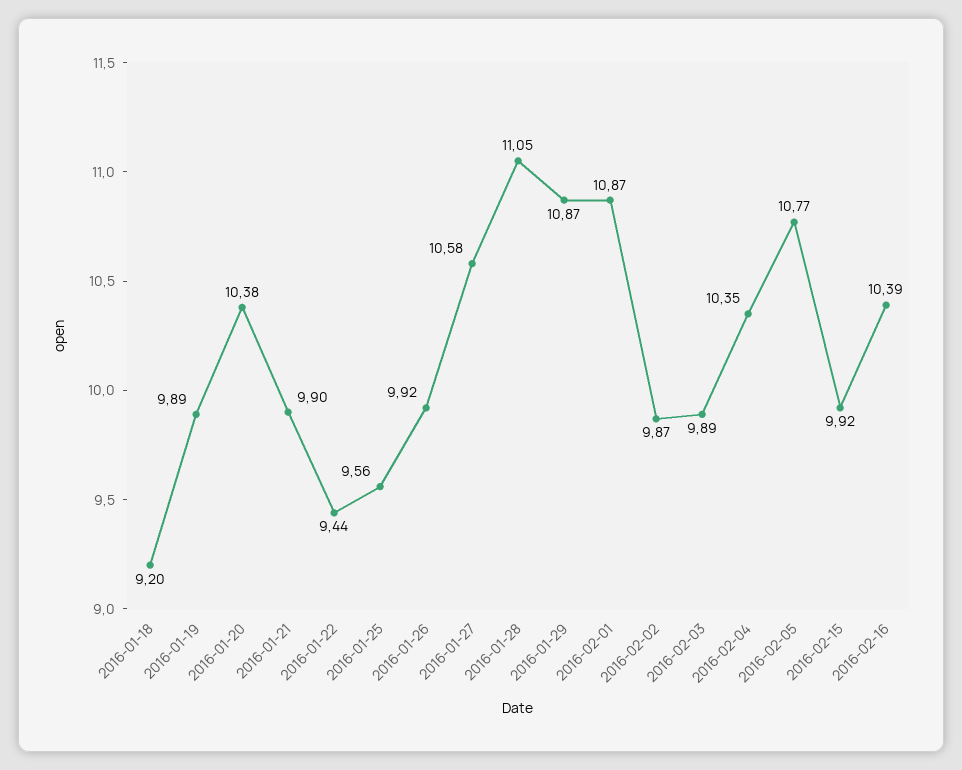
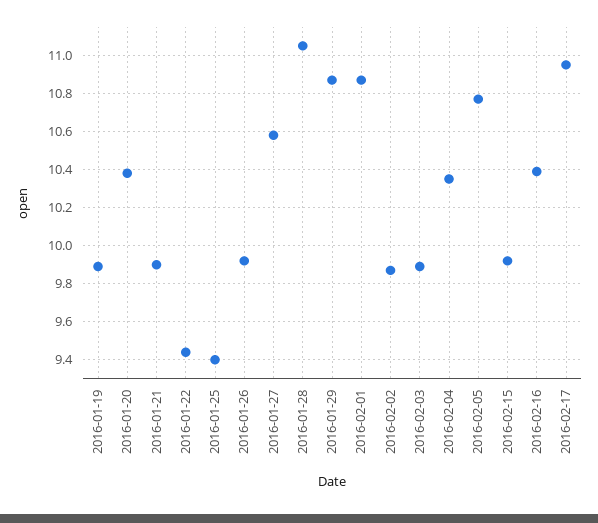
2016-01-18: 9.2 -> none
2016-01-25: 9.56 -> 9.4
2016-02-17: none -> 10.95

